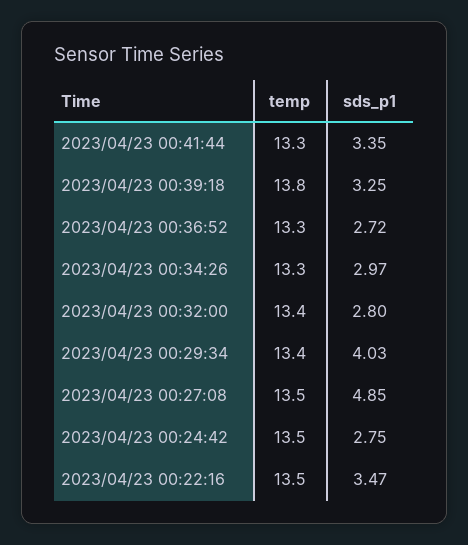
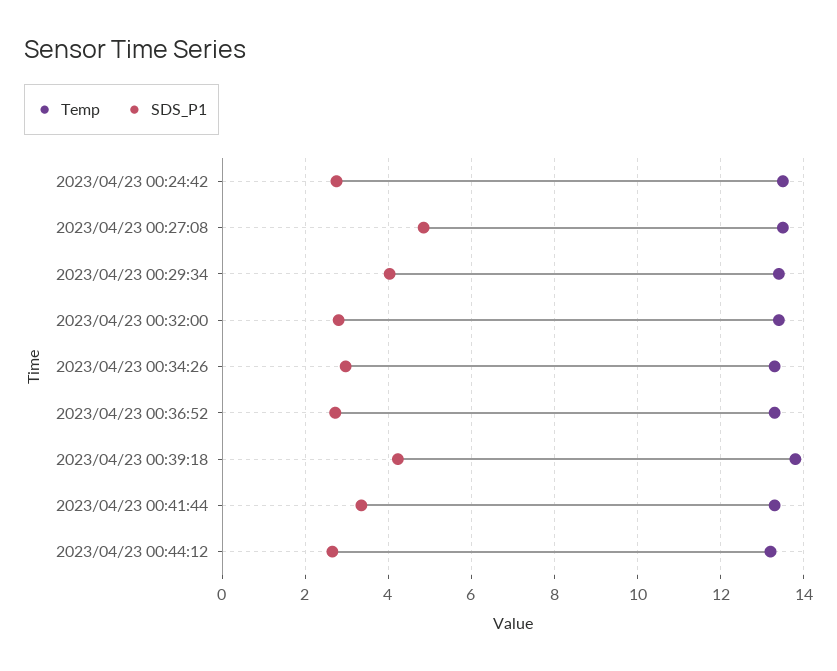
sds_p1, 2023/04/23 00:39:18: 3.25 -> 4.2
temp, 2023/04/23 00:22:16: 13.5 -> none
sds_p1, 2023/04/23 00:22:16: 3.47 -> none
temp, 2023/04/23 00:44:12: none -> 13.2
sds_p1, 2023/04/23 00:44:12: none -> 2.6

